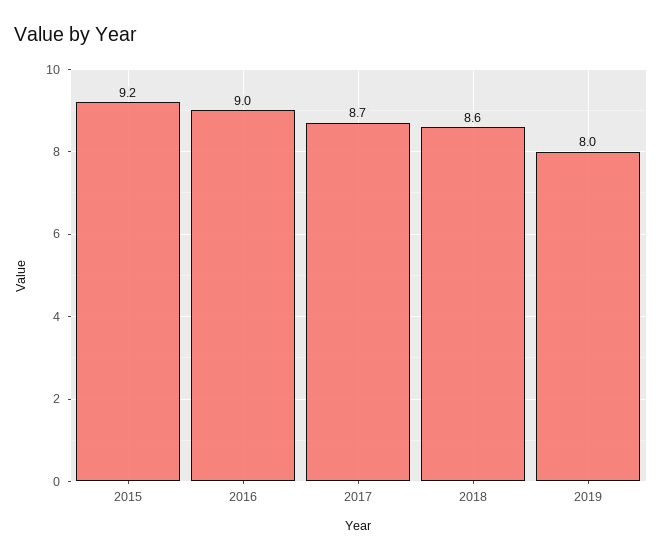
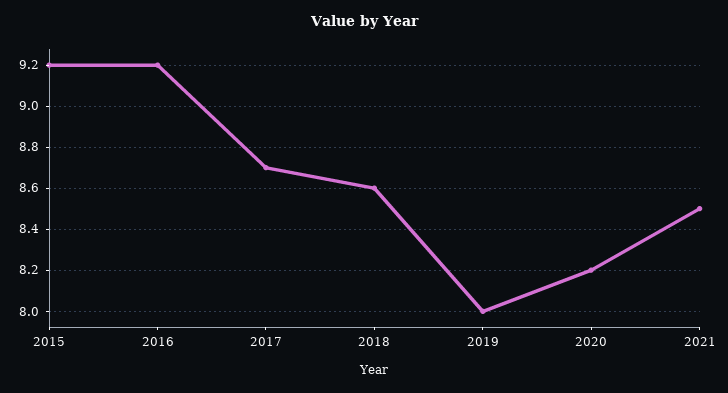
2016: 9 -> 9.2
2020: none -> 8.2
2021: none -> 8.5

